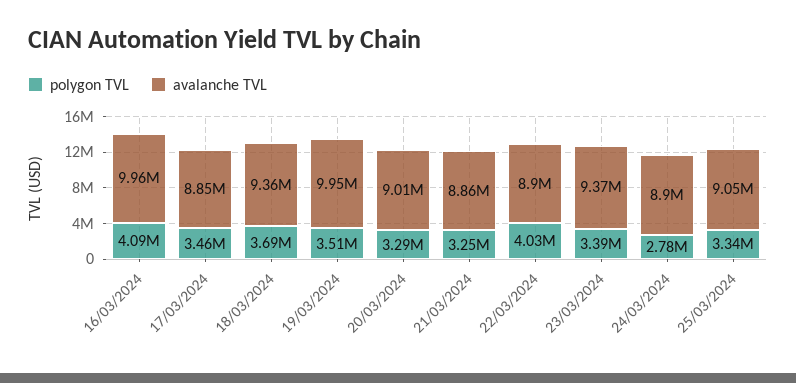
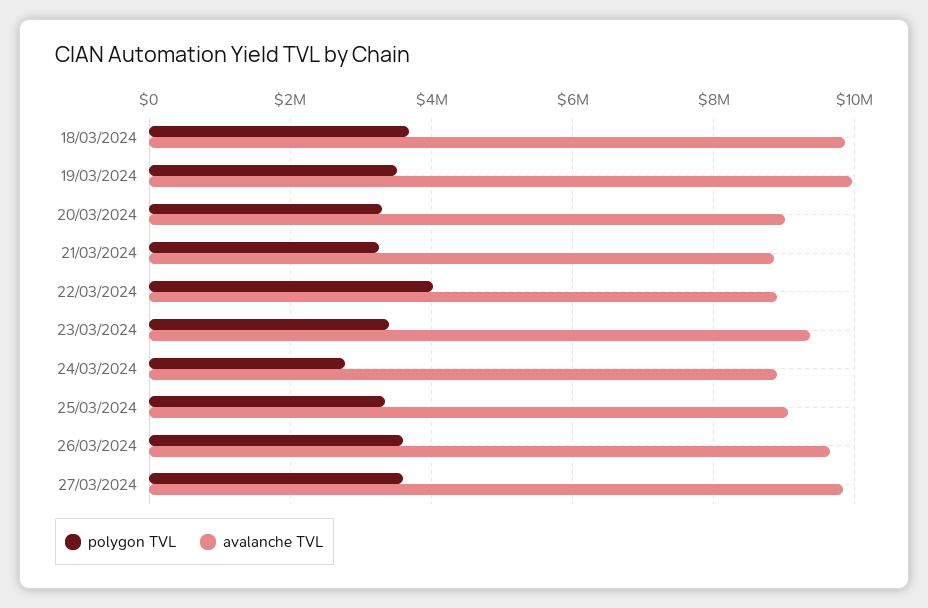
polygon TVL, 16/03/2024: 4090000 -> none
avalanche TVL, 16/03/2024: 9960000 -> none
polygon TVL, 17/03/2024: 3460000 -> none
avalanche TVL, 17/03/2024: 8850000 -> none
avalanche TVL, 18/03/2024: 9360000 -> 9800000
polygon TVL, 26/03/2024: none -> 3600000
avalanche TVL, 26/03/2024: none -> 9600000
polygon TVL, 27/03/2024: none -> 3600000
avalanche TVL, 27/03/2024: none -> 9800000

